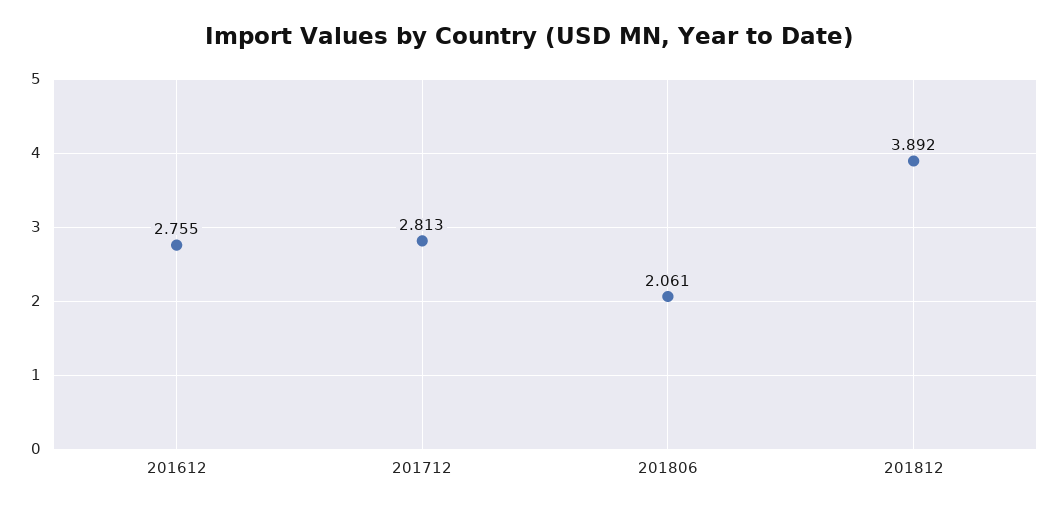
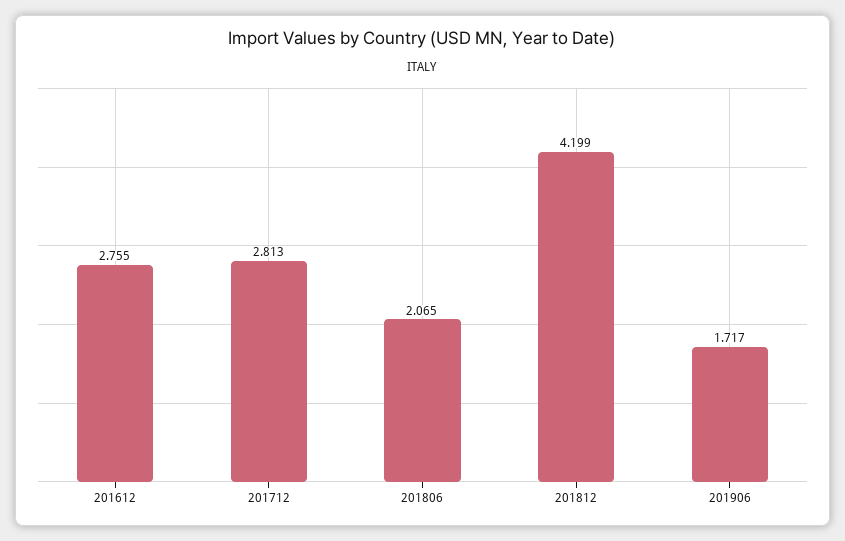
201806: 2.061 -> 2.065
201812: 3.892 -> 4.199
201906: none -> 1.717

